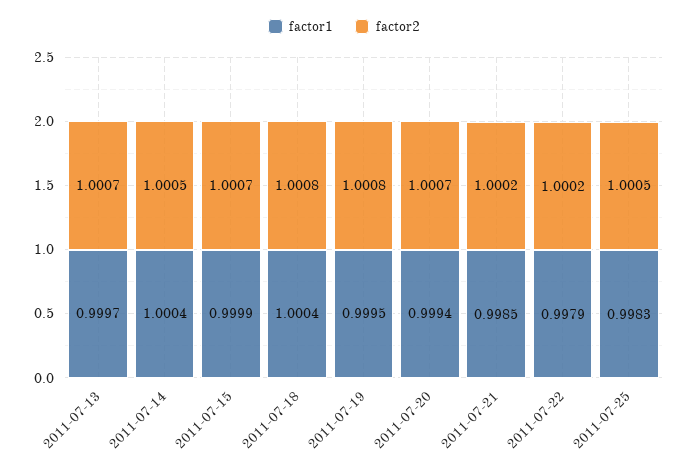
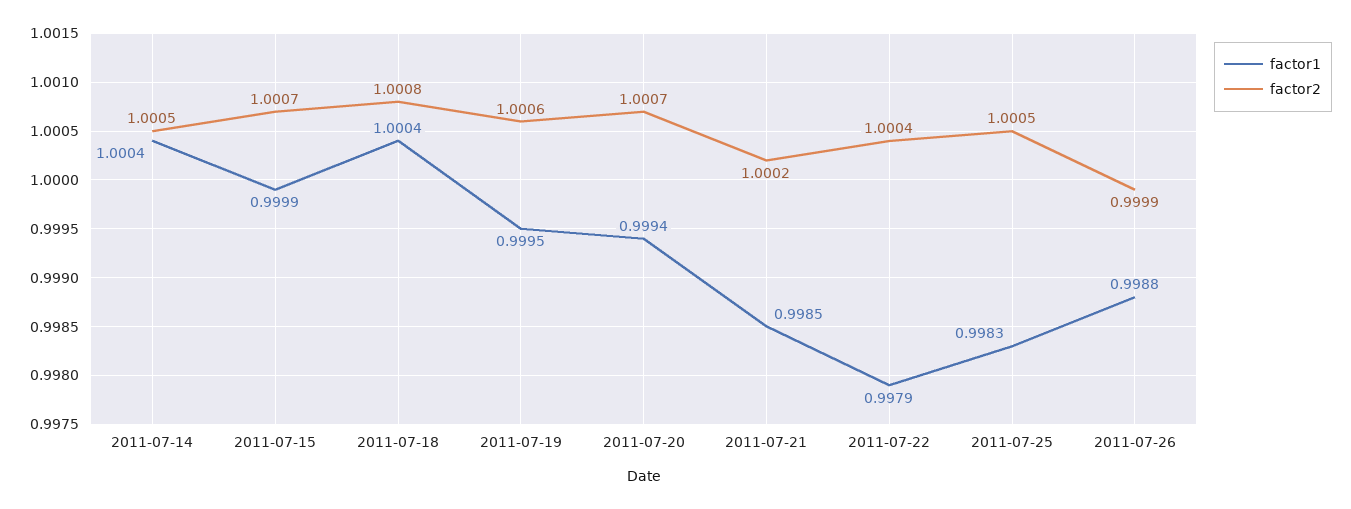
factor1, 2011-07-13: 0.9997 -> none
factor2, 2011-07-13: 1.0007 -> none
factor2, 2011-07-19: 1.0008 -> 1.0006
factor2, 2011-07-22: 1.0002 -> 1.0004
factor1, 2011-07-26: none -> 0.9988
factor2, 2011-07-26: none -> 0.9999

